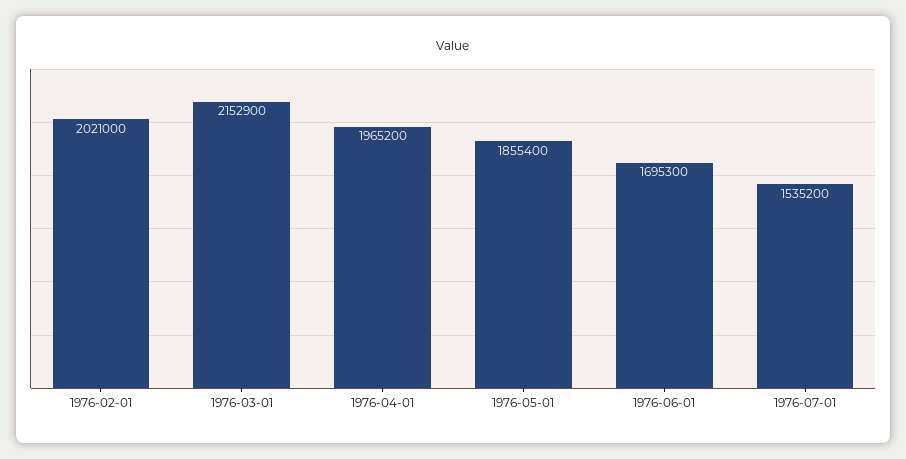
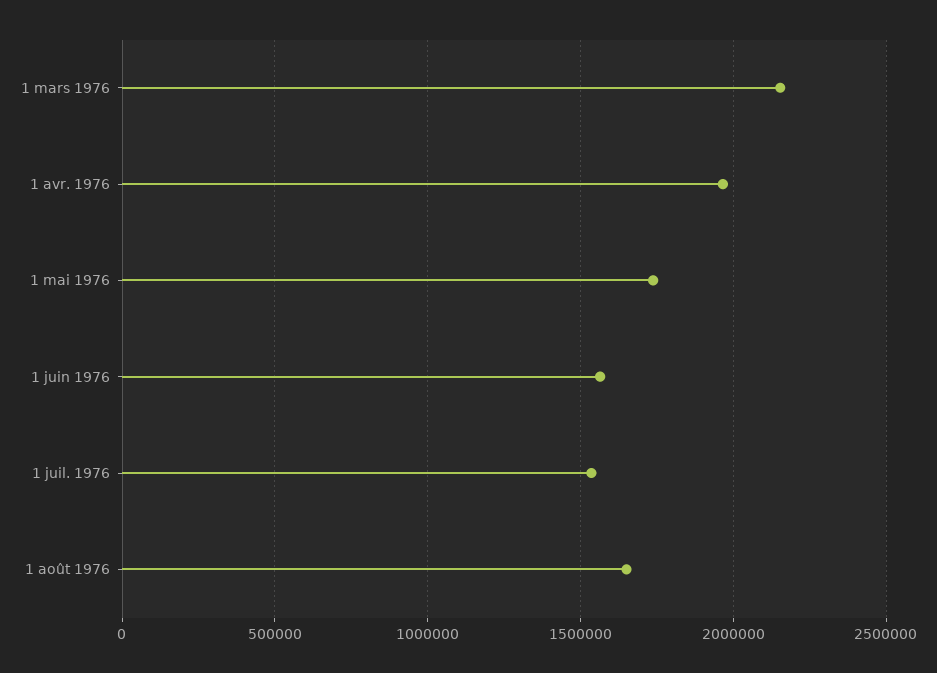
1976-02-01: 2021000 -> none
1976-05-01: 1855400 -> 1750000
1976-06-01: 1695300 -> 1550000
1 août 1976: none -> 1650000

